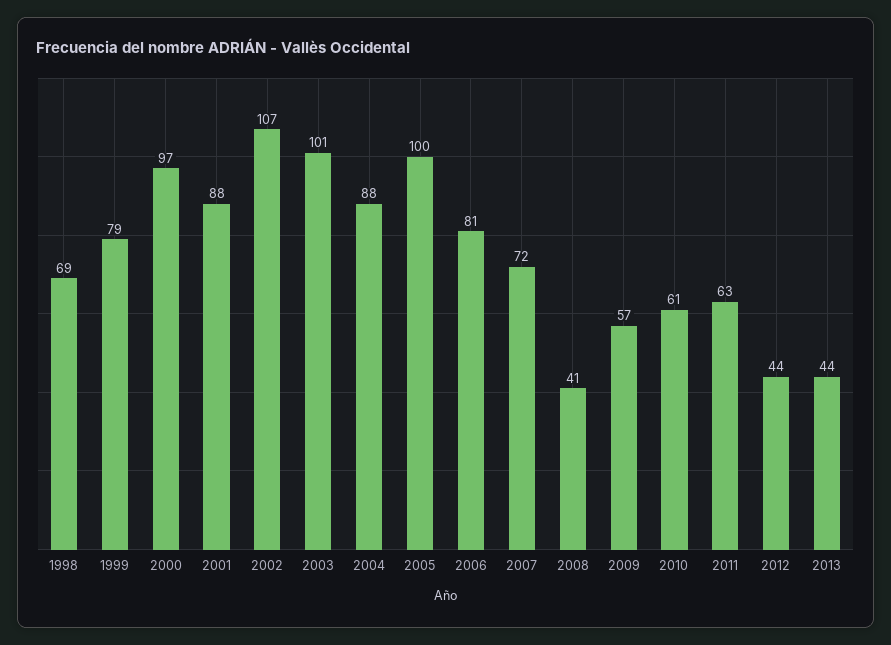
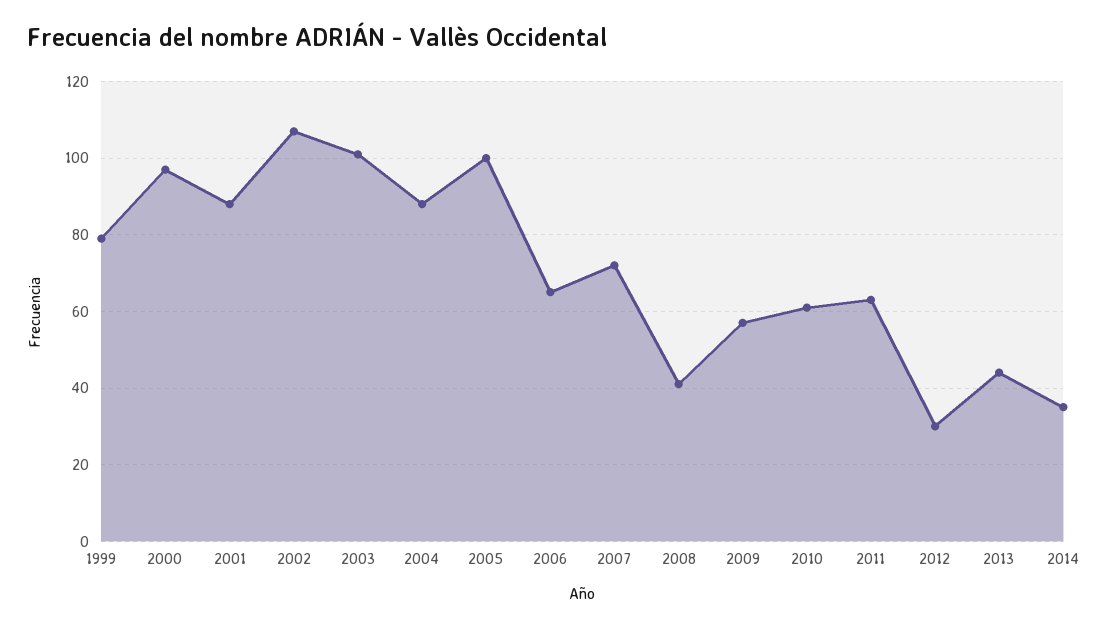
1998: 69 -> none
2006: 81 -> 65
2012: 44 -> 30
2014: none -> 35

